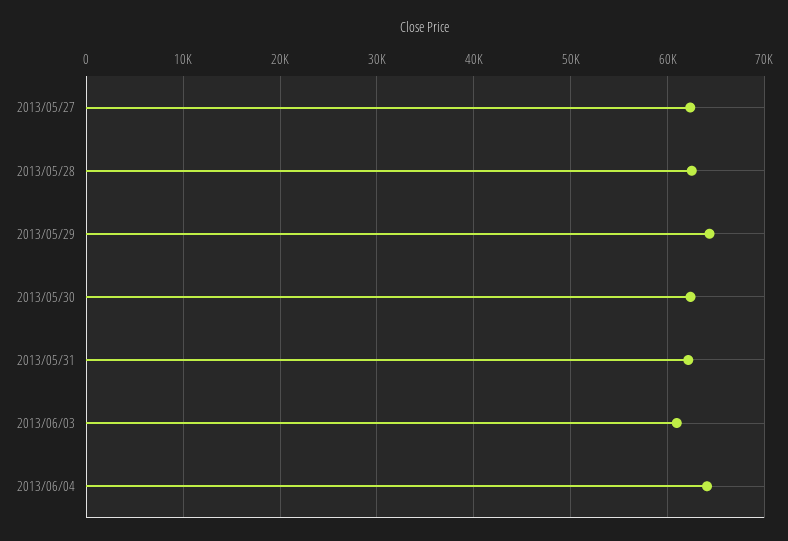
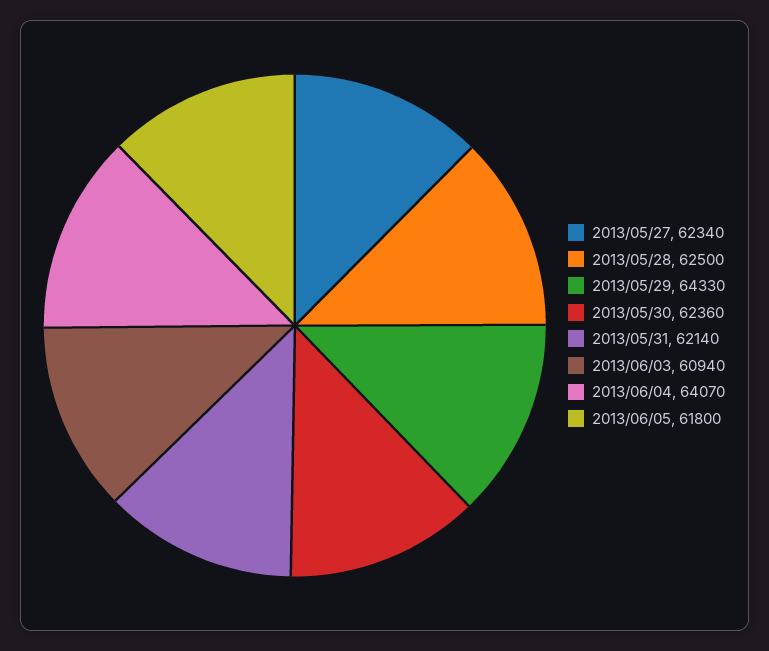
2013/06/05: none -> 61800

